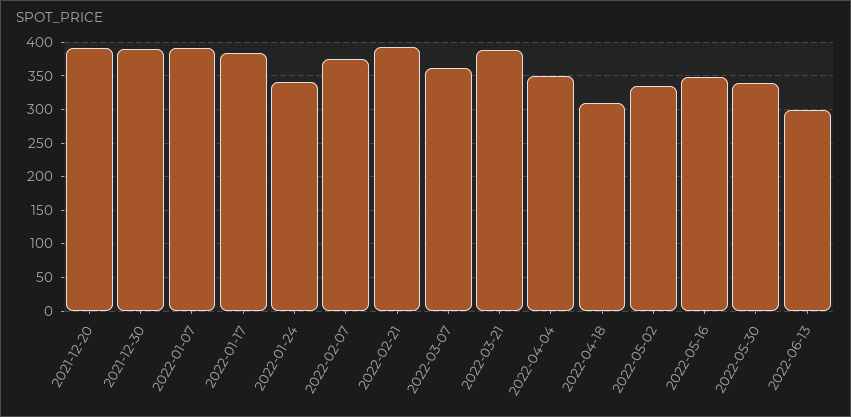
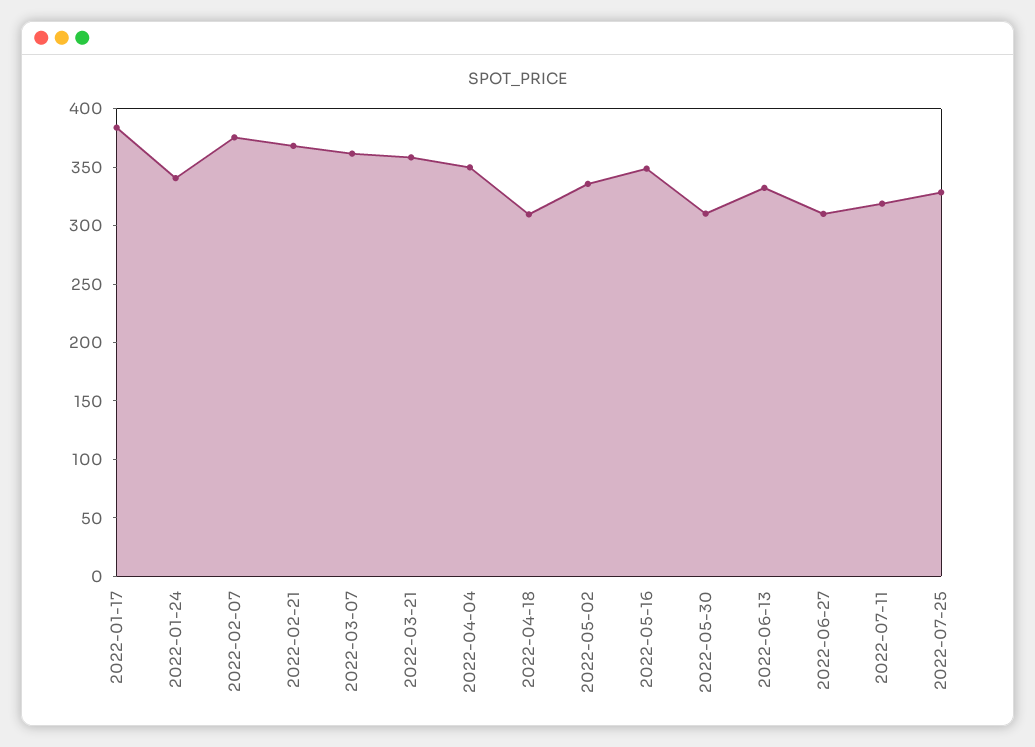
2021-12-20: 390 -> none
2021-12-30: 390 -> none
2022-01-07: 390 -> none
2022-02-21: 390 -> 370
2022-03-21: 390 -> 360
2022-05-30: 340 -> 310
2022-06-13: 300 -> 330
2022-06-27: none -> 310
2022-07-11: none -> 320
2022-07-25: none -> 330

